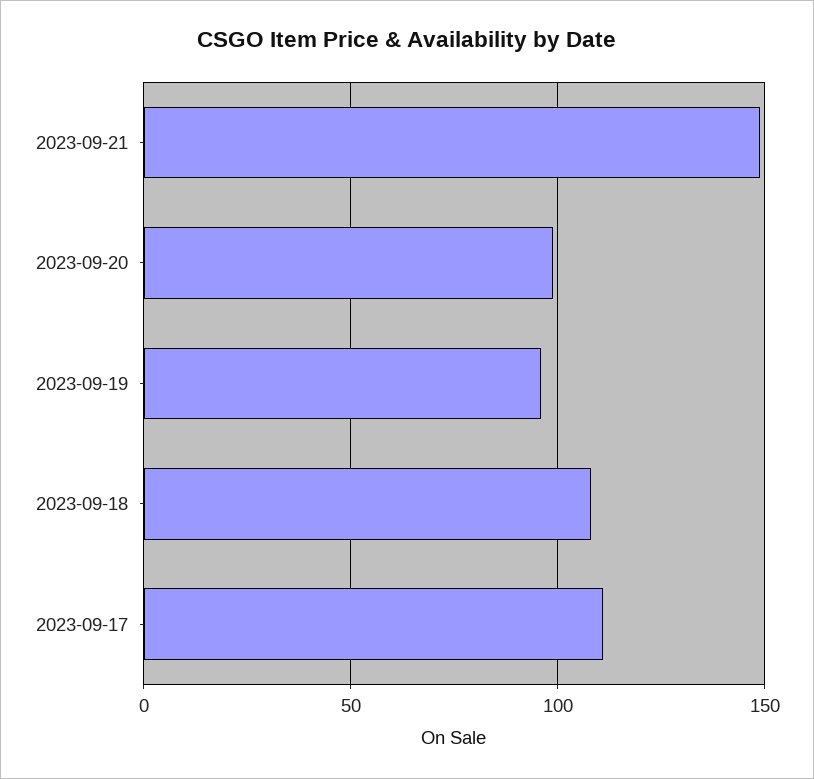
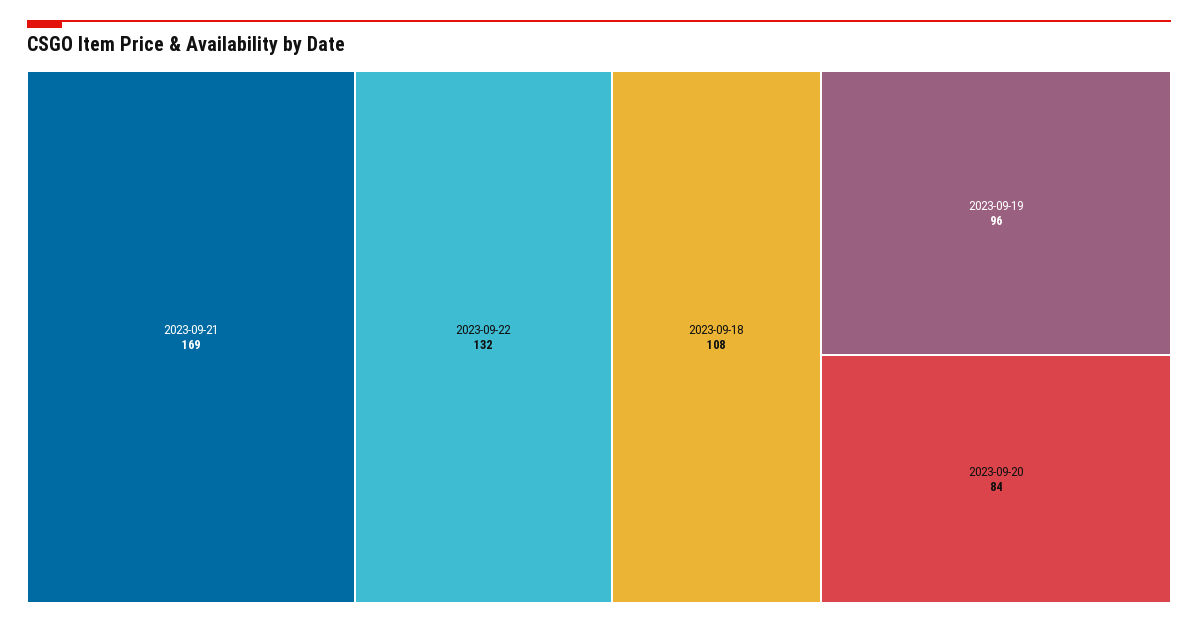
2023-09-21: 150 -> 169
2023-09-20: 100 -> 84
2023-09-17: 110 -> none
2023-09-22: none -> 132

